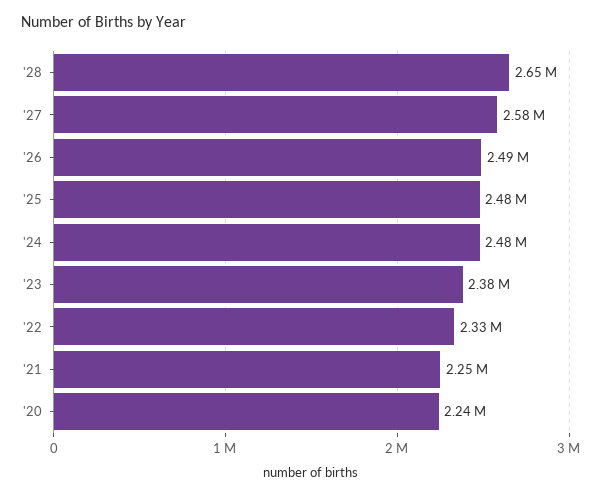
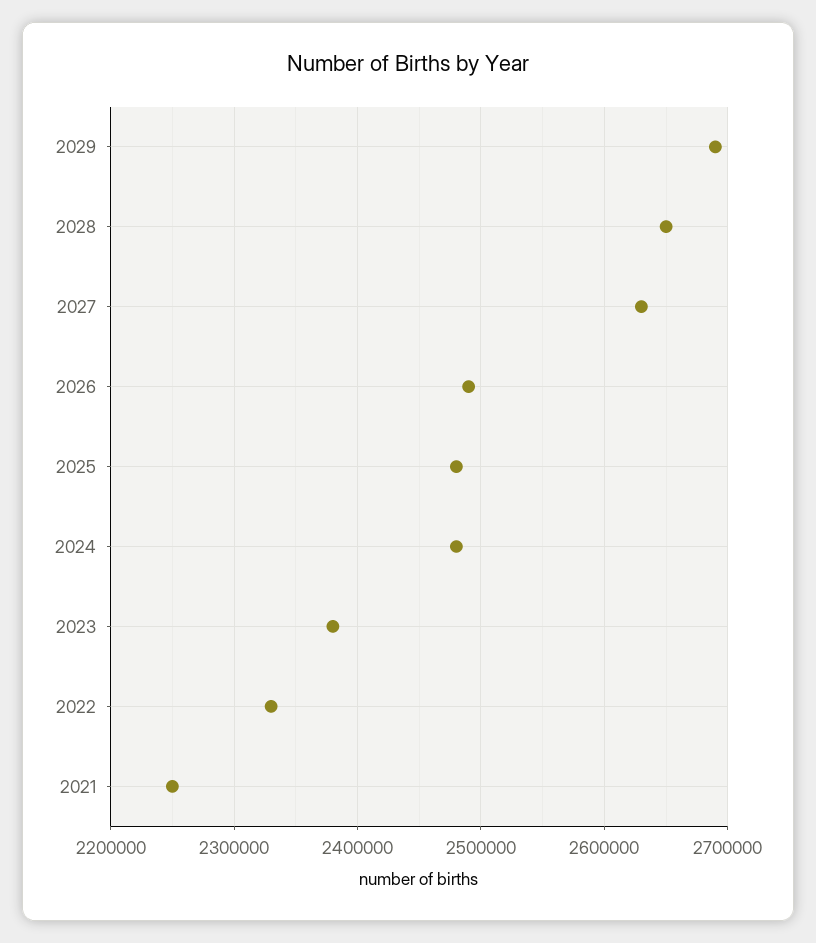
'27: 2580000 -> 2630000
'20: 2240000 -> none
2029: none -> 2690000

